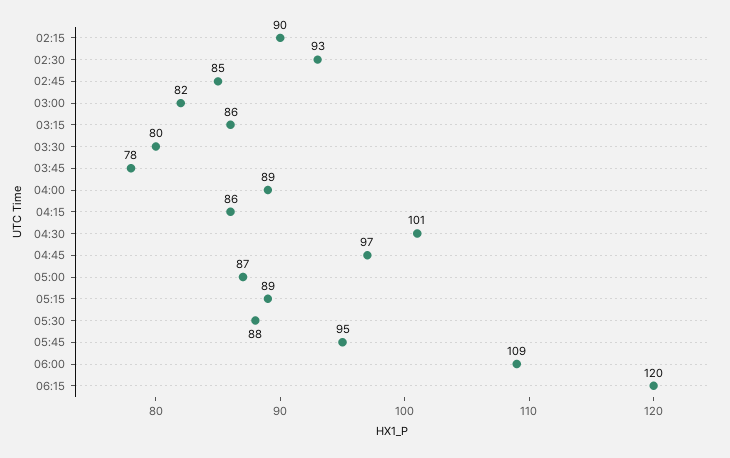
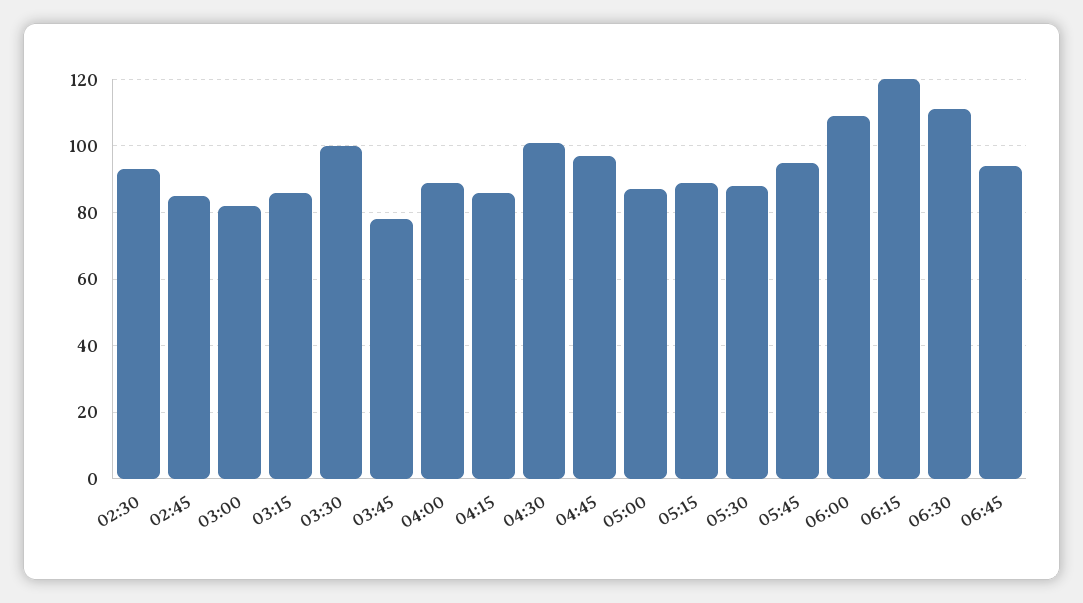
02:15: 90 -> none
03:30: 80 -> 100
06:30: none -> 110
06:45: none -> 95

